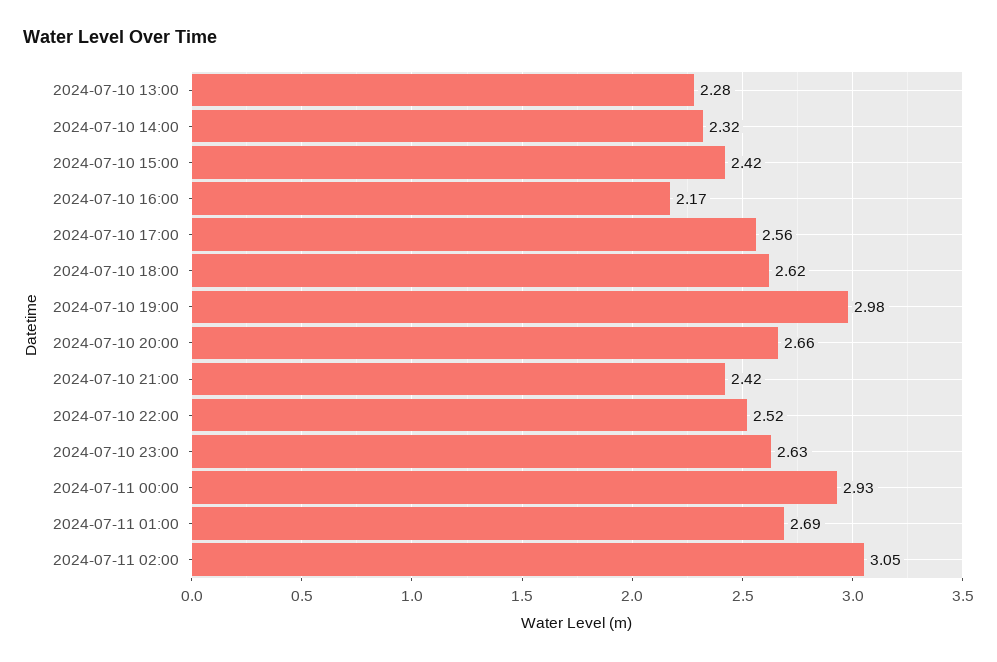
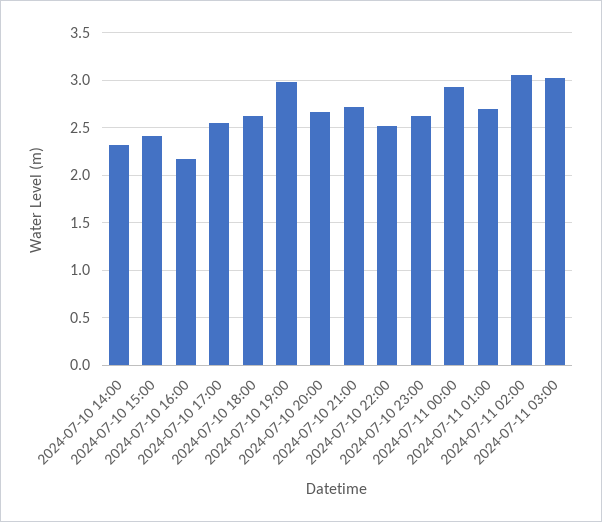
2024-07-10 13:00: 2.28 -> none
2024-07-10 21:00: 2.42 -> 2.7
2024-07-11 03:00: none -> 3

